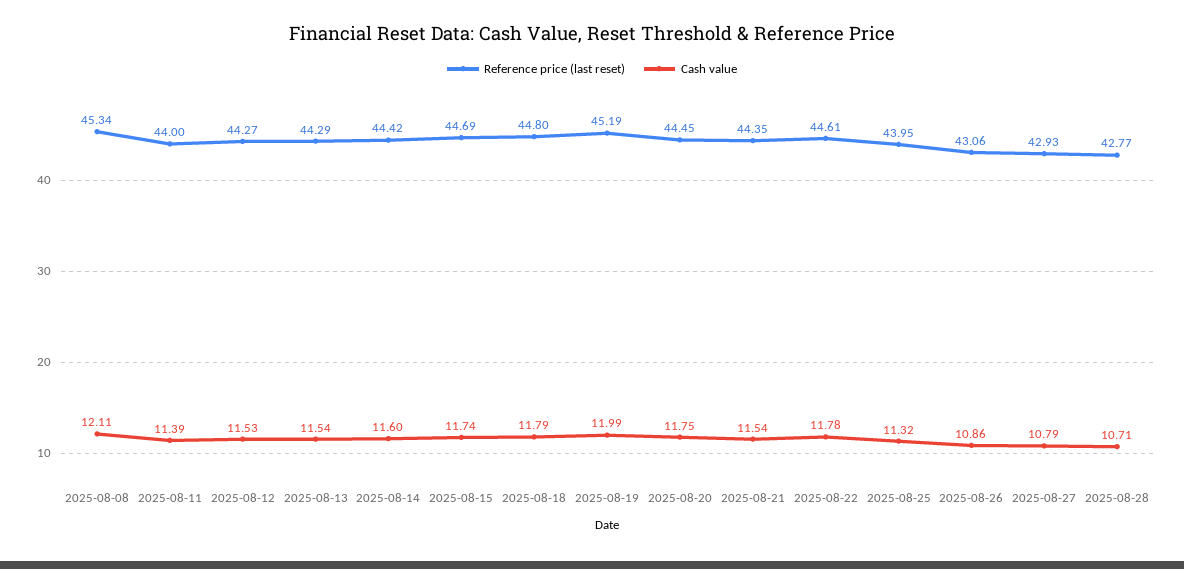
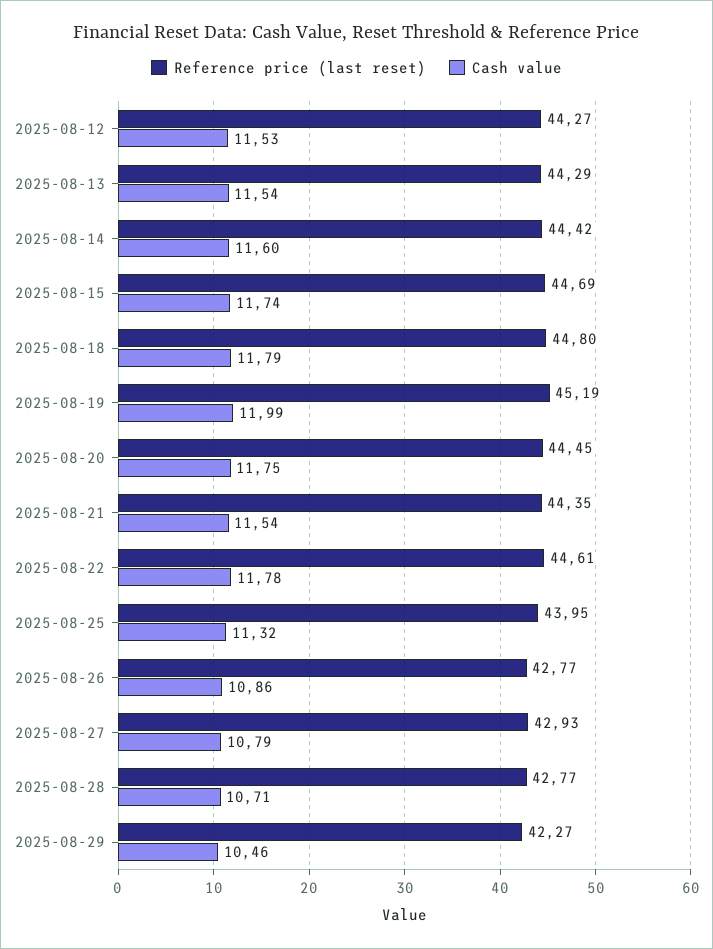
Reference price (last reset), 2025-08-08: 45.34 -> none
Cash value, 2025-08-08: 12.11 -> none
Reference price (last reset), 2025-08-11: 44 -> none
Cash value, 2025-08-11: 11.39 -> none
Reference price (last reset), 2025-08-26: 43.06 -> 42.77
Reference price (last reset), 2025-08-29: none -> 42.27
Cash value, 2025-08-29: none -> 10.46

